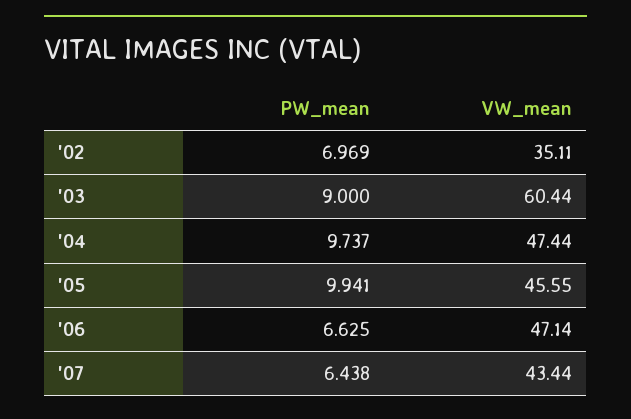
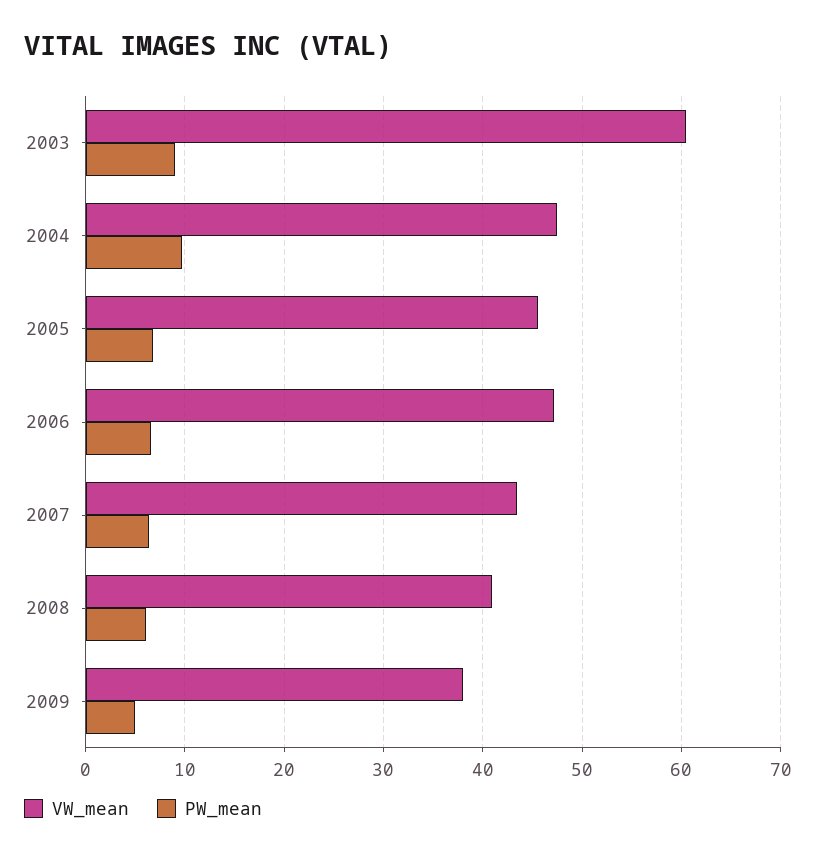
PW_mean, '02: 6.969 -> none
VW_mean, '02: 35.11 -> none
PW_mean, '05: 9.941 -> 7
VW_mean, 2008: none -> 41
PW_mean, 2008: none -> 6
VW_mean, 2009: none -> 38
PW_mean, 2009: none -> 5

